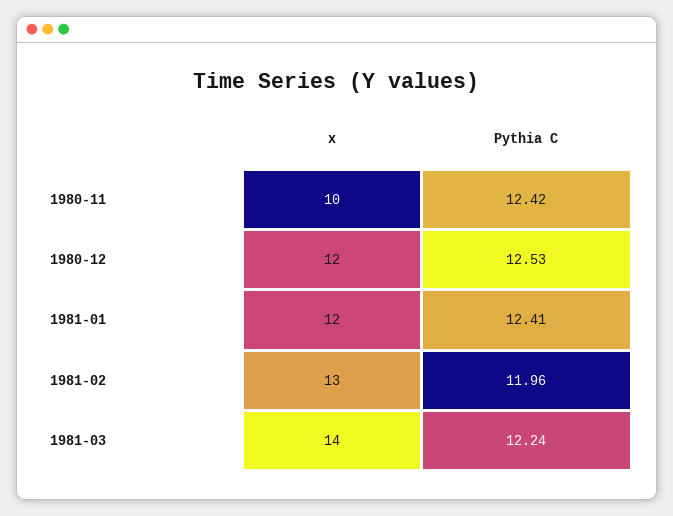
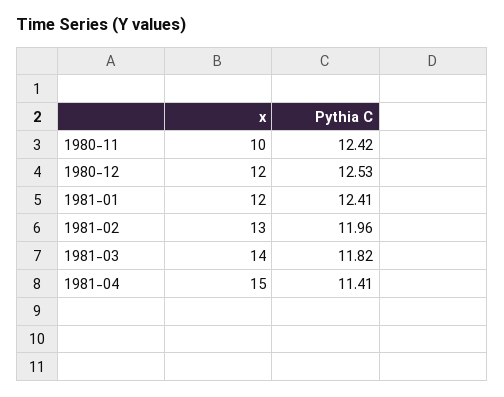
Pythia C, 1981-03: 12.24 -> 11.82
x, 1981-04: none -> 15
Pythia C, 1981-04: none -> 11.41

